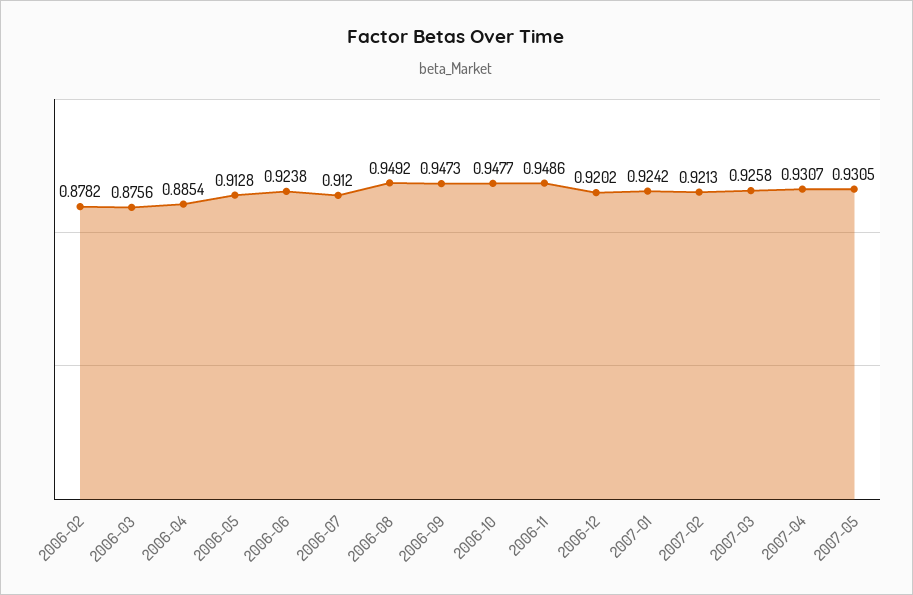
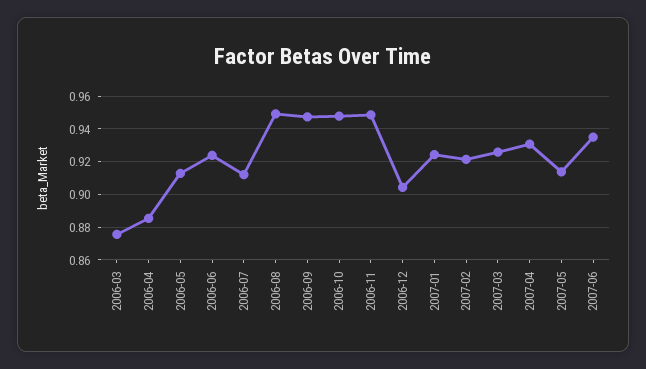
2006-02: 0.8782 -> none
2006-12: 0.9202 -> 0.905
2007-05: 0.9305 -> 0.915
2007-06: none -> 0.935

